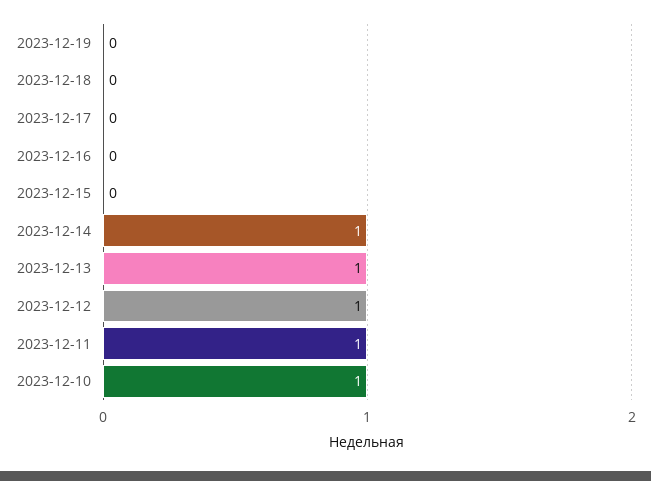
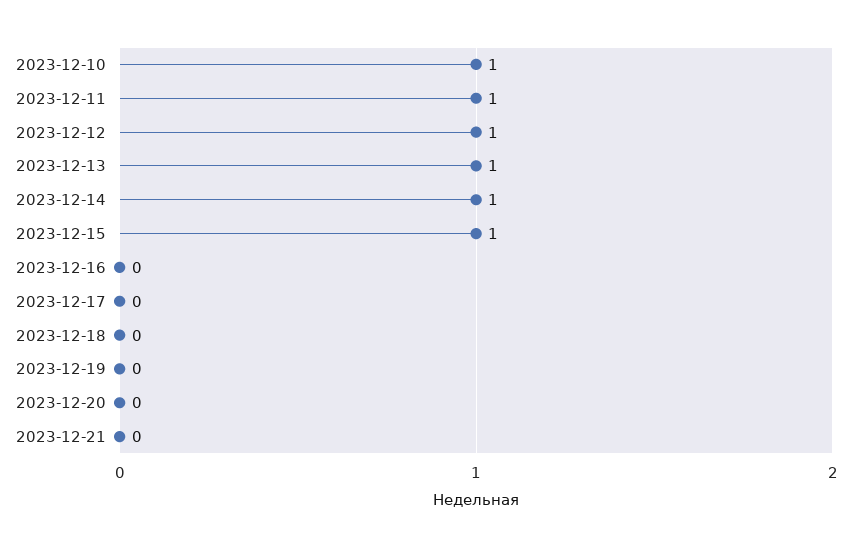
2023-12-15: 0 -> 1
2023-12-20: none -> 0
2023-12-21: none -> 0

